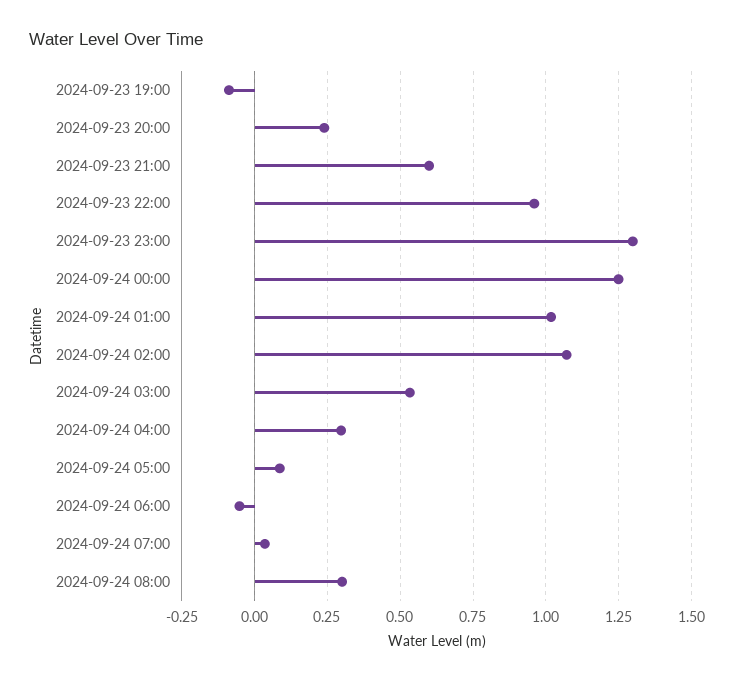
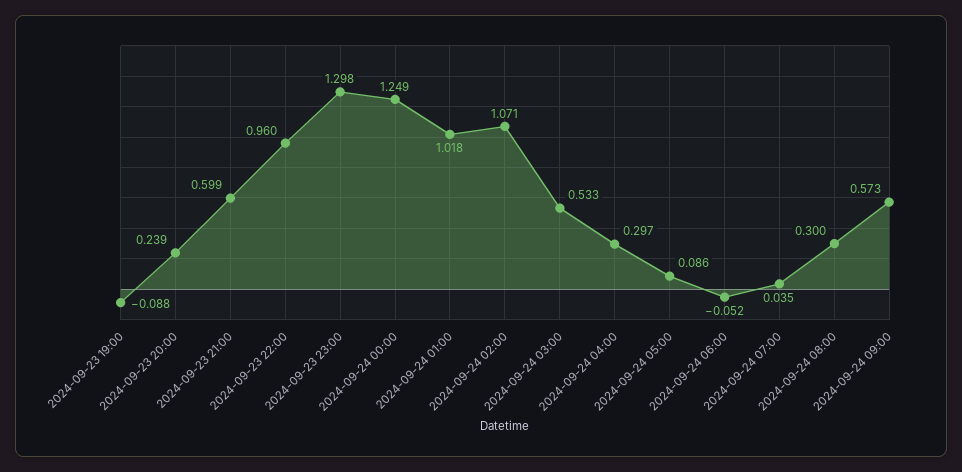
2024-09-24 09:00: none -> 0.573

